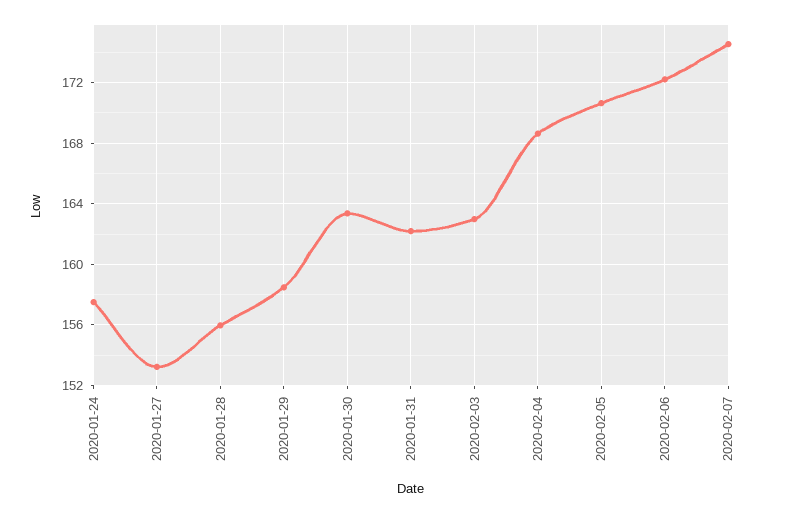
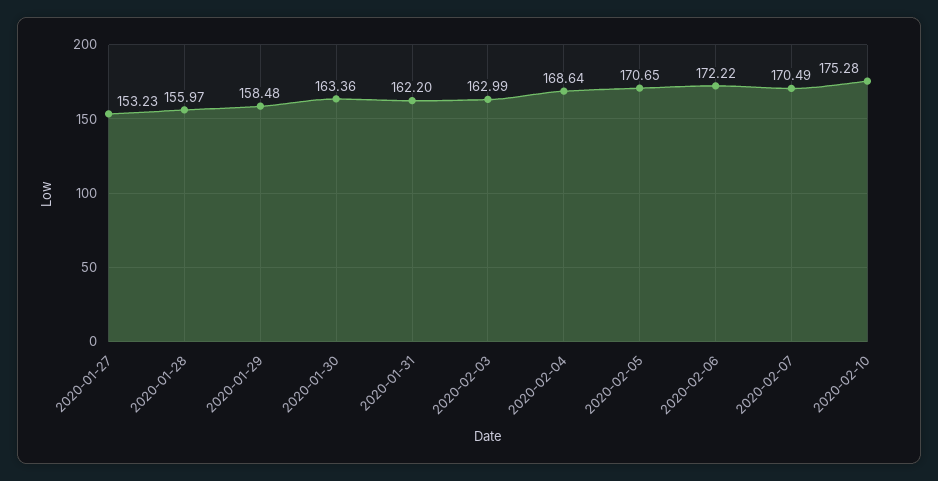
2020-01-24: 157.5 -> none
2020-02-07: 174.5 -> 170.49
2020-02-10: none -> 175.28

